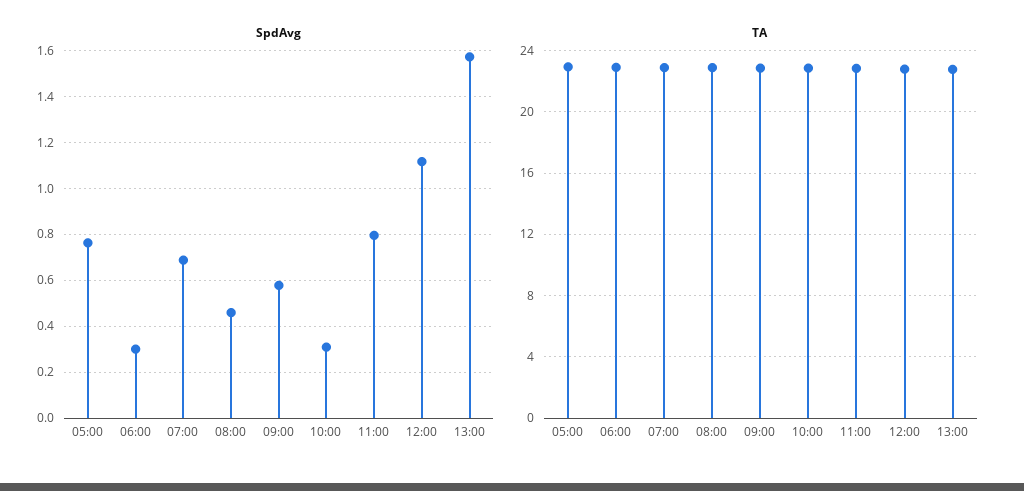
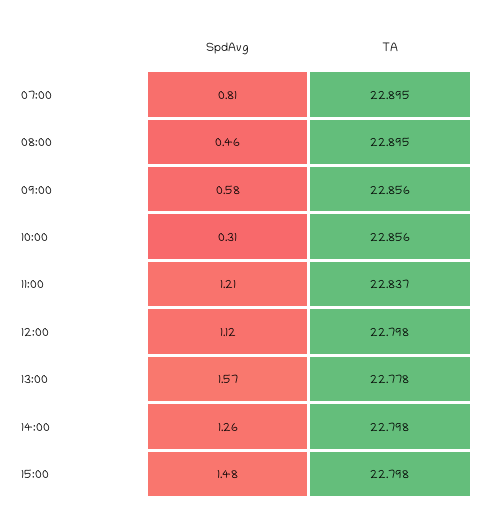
SpdAvg, 05:00: 0.75 -> none
SpdAvg, 06:00: 0.3 -> none
SpdAvg, 07:00: 0.7 -> 0.81
SpdAvg, 11:00: 0.8 -> 1.21
TA, 05:00: 23 -> none
TA, 06:00: 23 -> none
SpdAvg, 14:00: none -> 1.26
TA, 14:00: none -> 22.798
SpdAvg, 15:00: none -> 1.48
TA, 15:00: none -> 22.798

